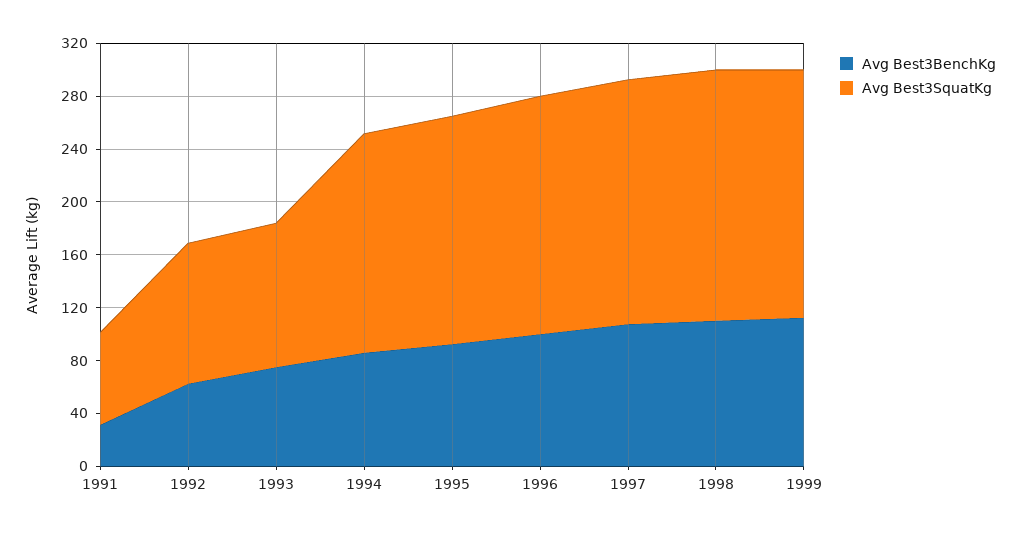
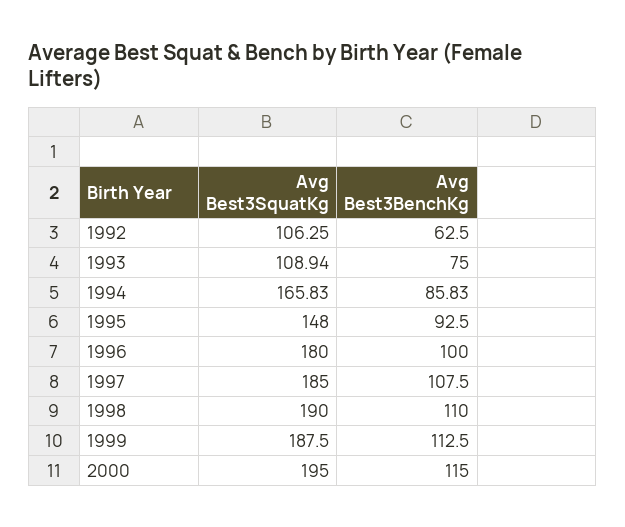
Avg Best3BenchKg, 1991: 30 -> none
Avg Best3SquatKg, 1991: 70 -> none
Avg Best3SquatKg, 1995: 170 -> 148
Avg Best3SquatKg, 2000: none -> 195
Avg Best3BenchKg, 2000: none -> 115

